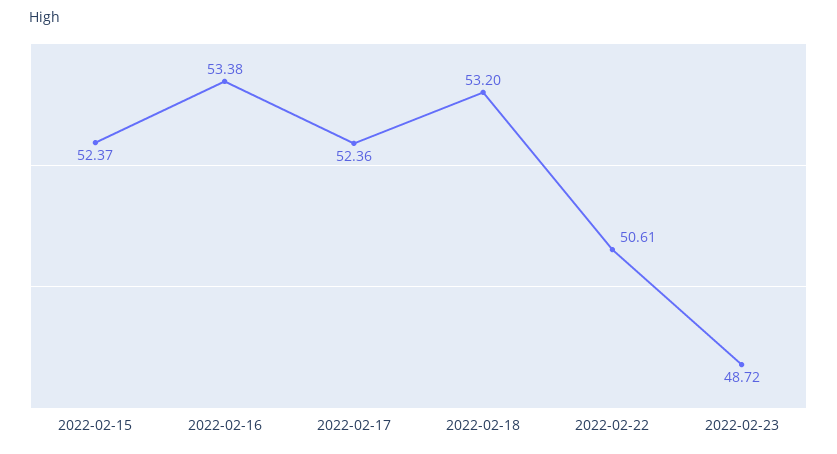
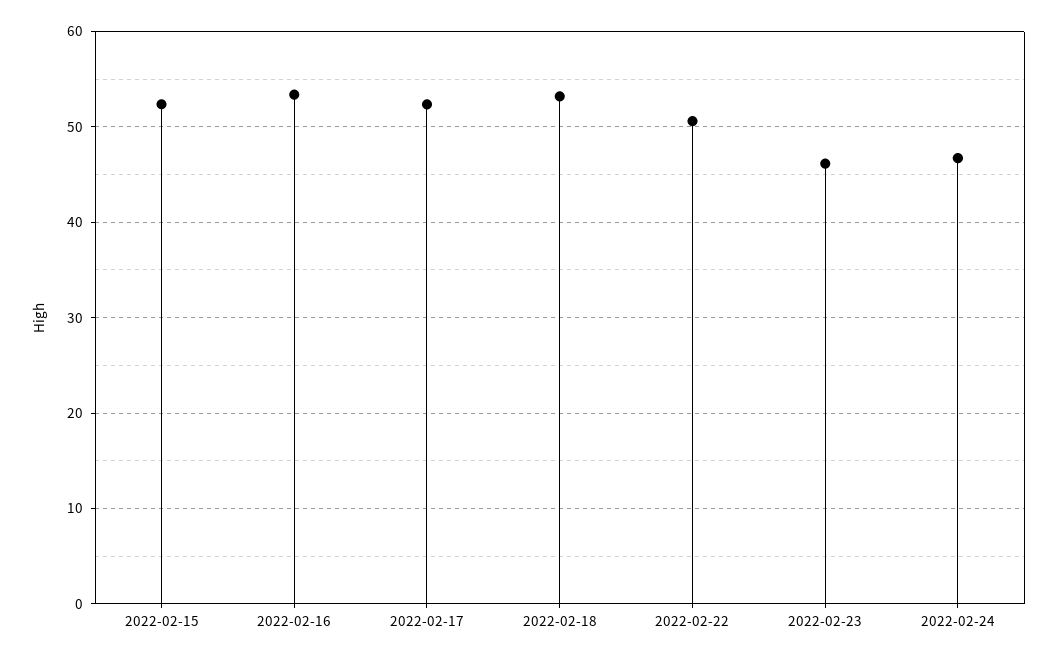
2022-02-23: 48.72 -> 46
2022-02-24: none -> 47

